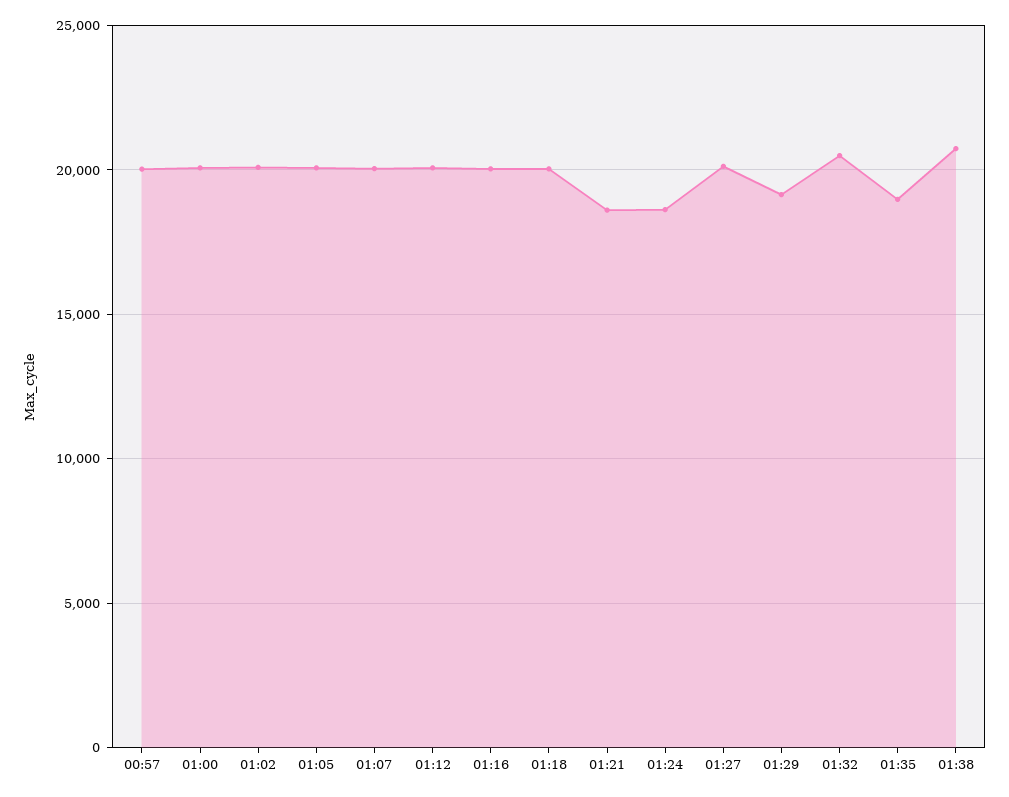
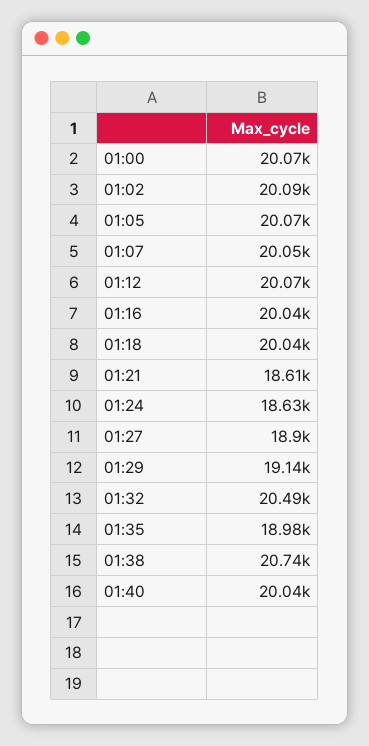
00:57: 20000 -> none
01:27: 20000 -> 18900
01:40: none -> 20040

